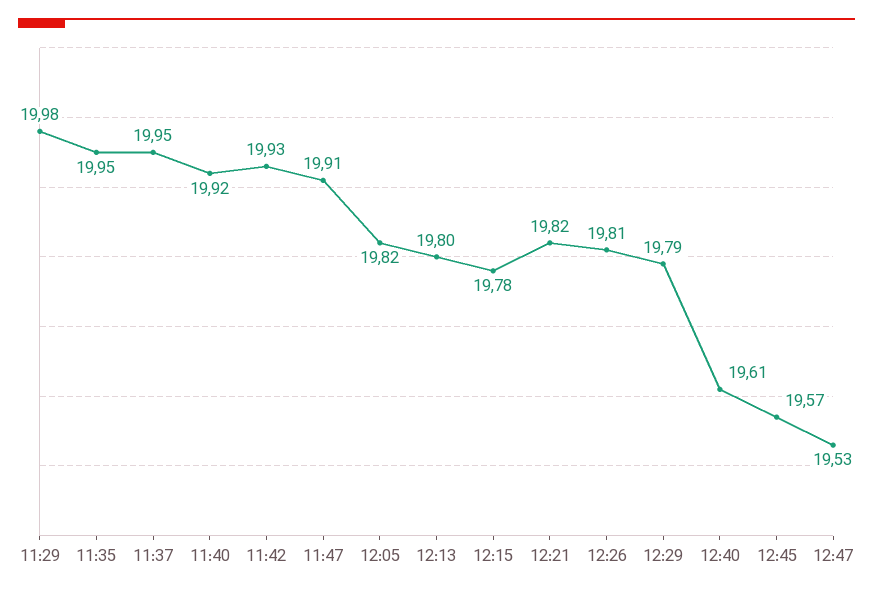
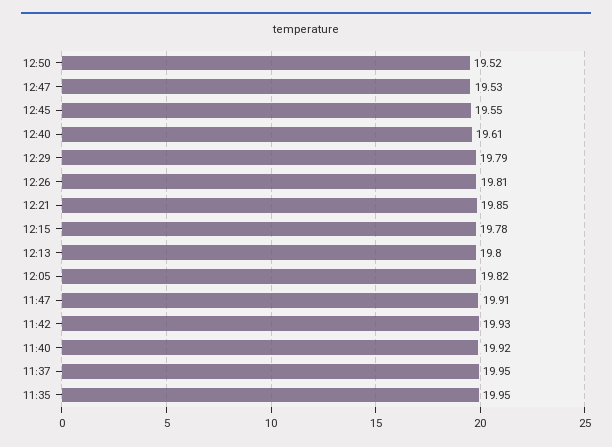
11:29: 19.98 -> none
12:21: 19.82 -> 19.85
12:45: 19.57 -> 19.55
12:50: none -> 19.52

